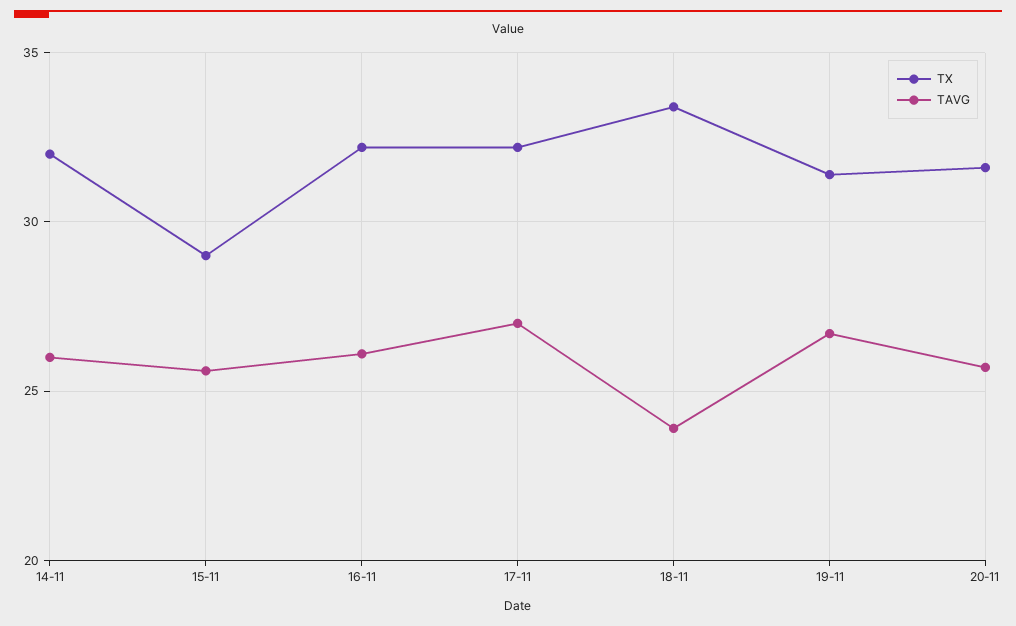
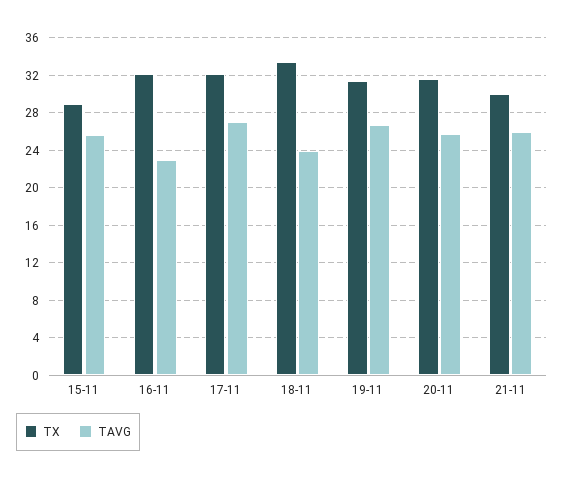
TX, 14-11: 32 -> none
TAVG, 14-11: 26 -> none
TAVG, 16-11: 26 -> 23
TX, 21-11: none -> 30
TAVG, 21-11: none -> 26

